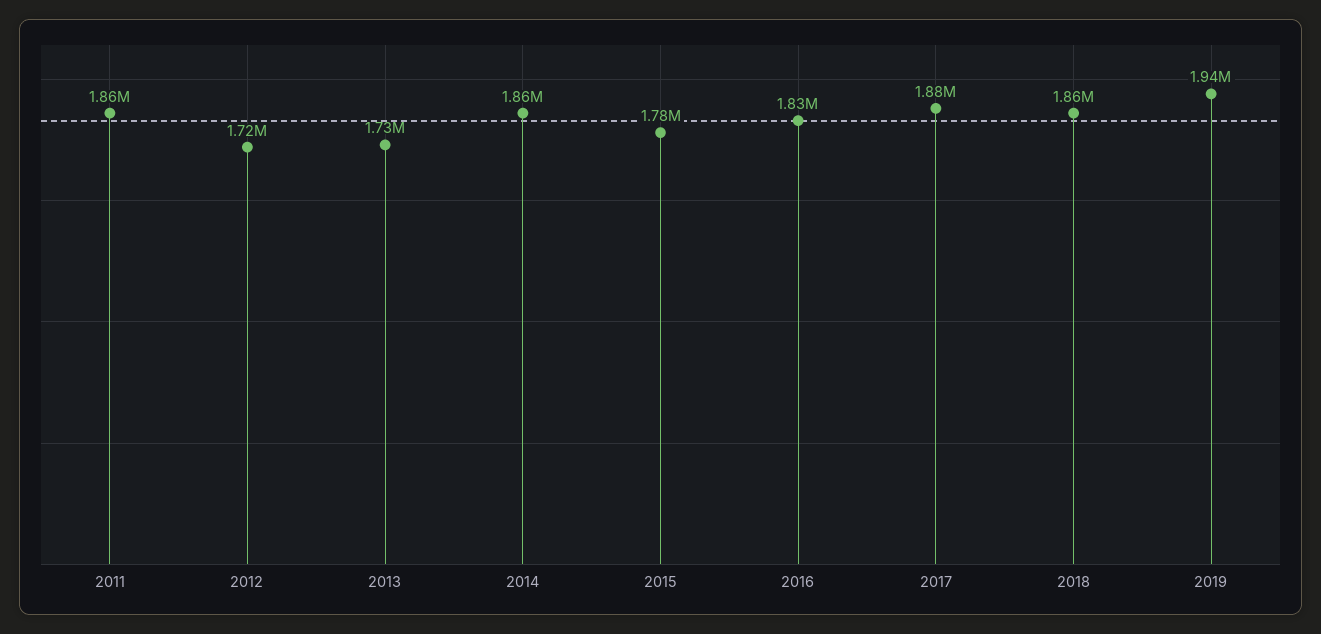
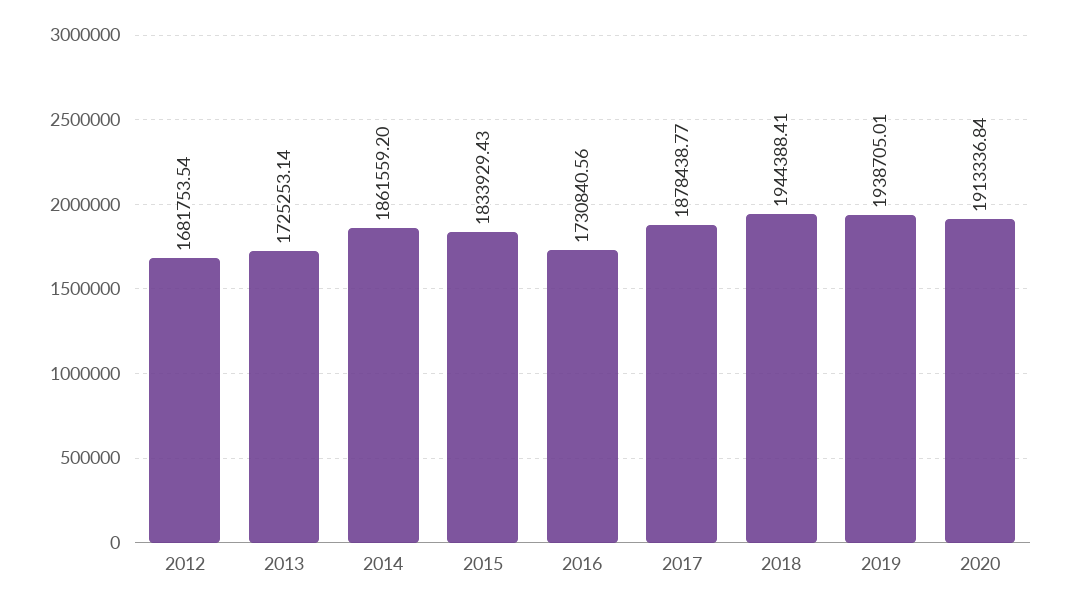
2011: 1860000 -> none
2012: 1720000 -> 1681753.54
2015: 1780000 -> 1833929.43
2016: 1830000 -> 1730840.56
2018: 1860000 -> 1944388.41
2020: none -> 1913336.84

